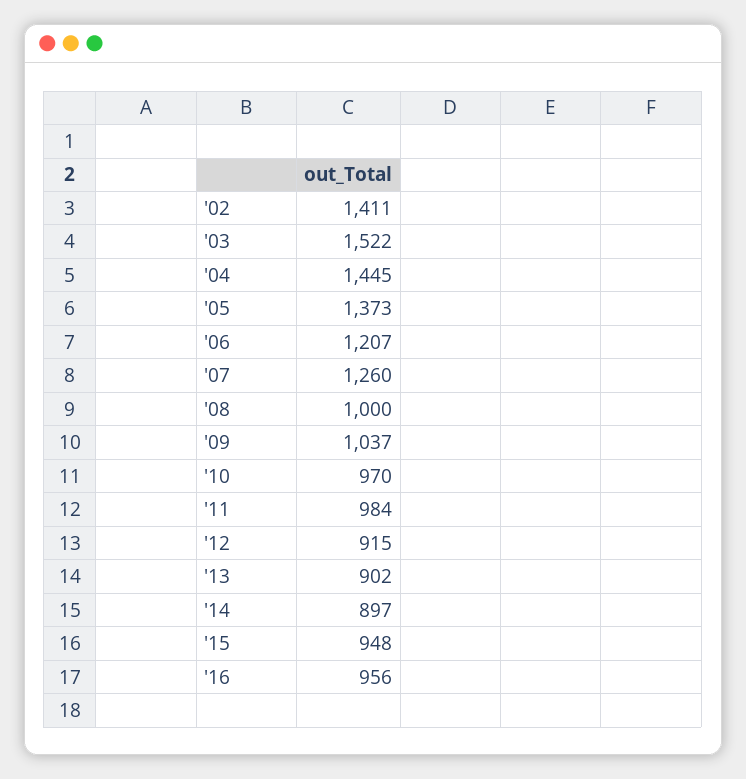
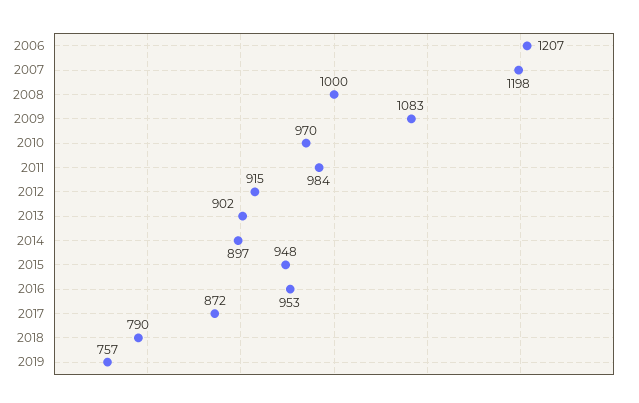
'02: 1411 -> none
'03: 1522 -> none
'04: 1445 -> none
'05: 1373 -> none
'07: 1260 -> 1198
'09: 1037 -> 1083
'16: 956 -> 953
2017: none -> 872
2018: none -> 790
2019: none -> 757

